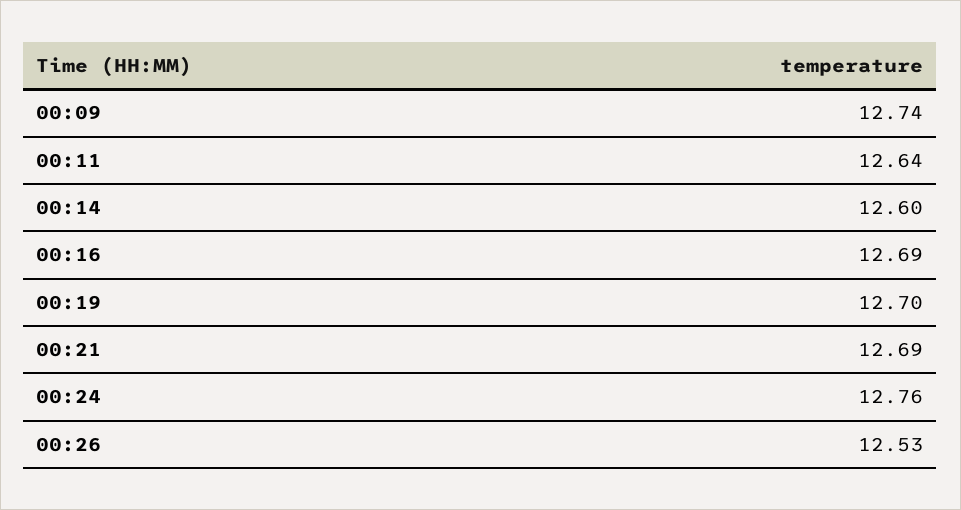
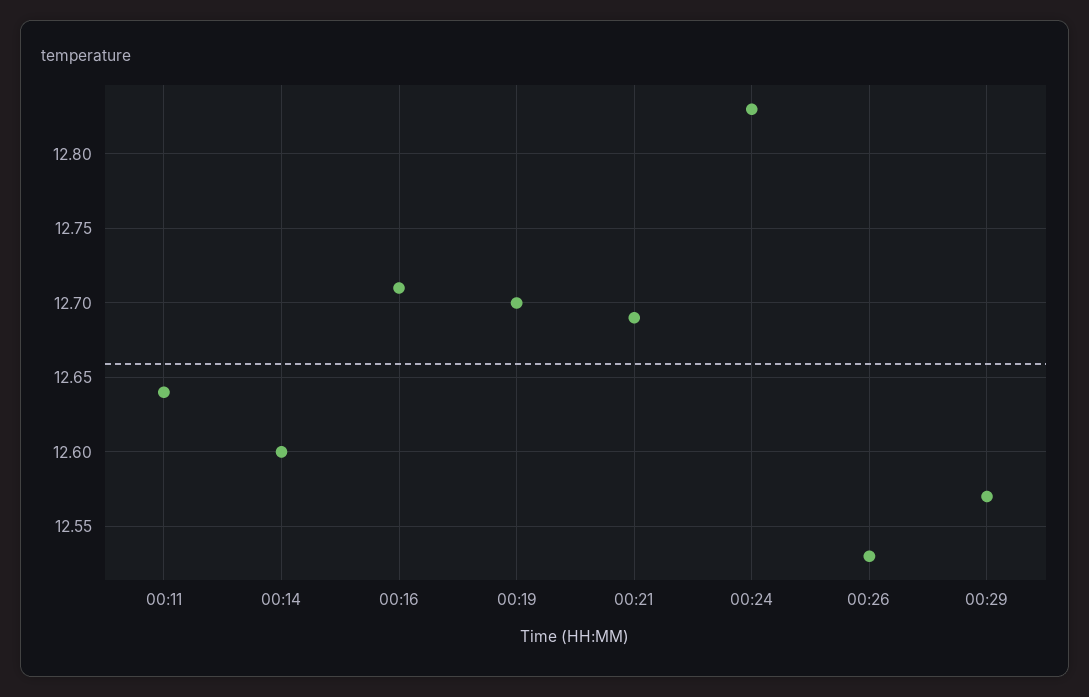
00:09: 12.74 -> none
00:16: 12.69 -> 12.71
00:24: 12.76 -> 12.83
00:29: none -> 12.57

